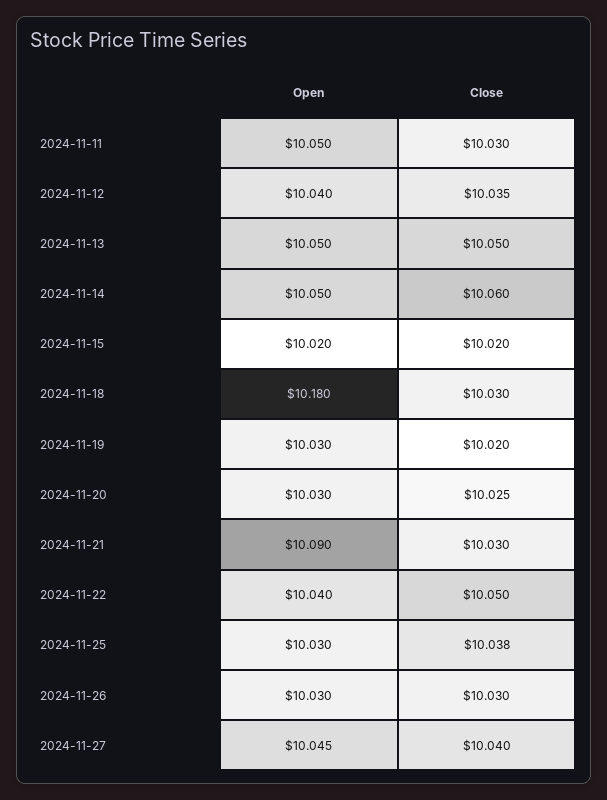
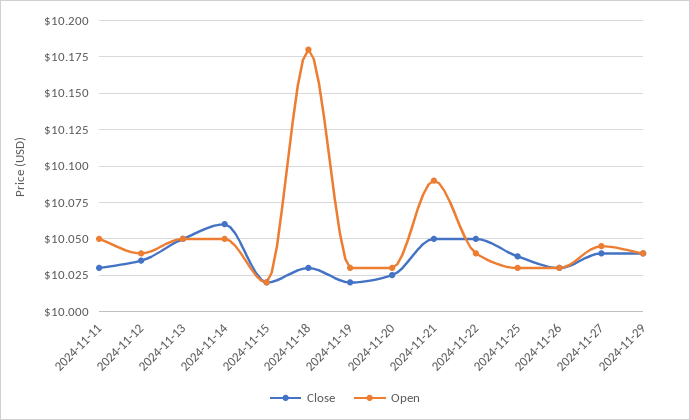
Close, 2024-11-21: 10.03 -> 10.05
Close, 2024-11-29: none -> 10.04
Open, 2024-11-29: none -> 10.04

